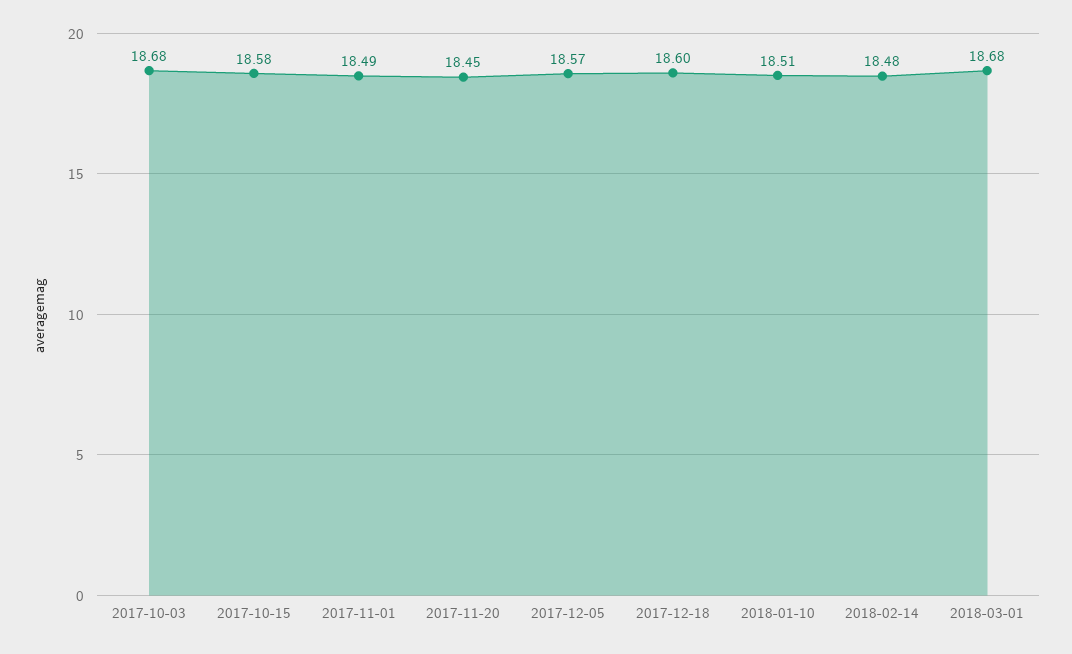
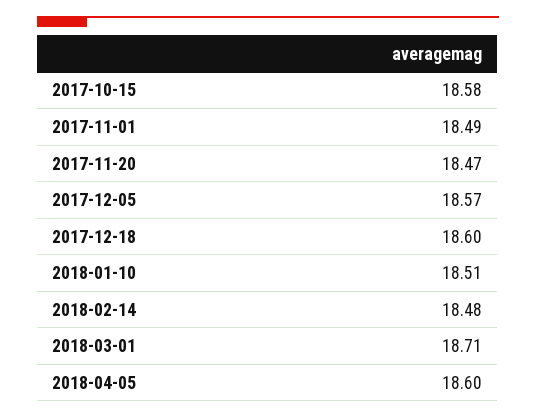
2017-10-03: 18.68 -> none
2017-11-20: 18.45 -> 18.47
2018-03-01: 18.68 -> 18.71
2018-04-05: none -> 18.6

